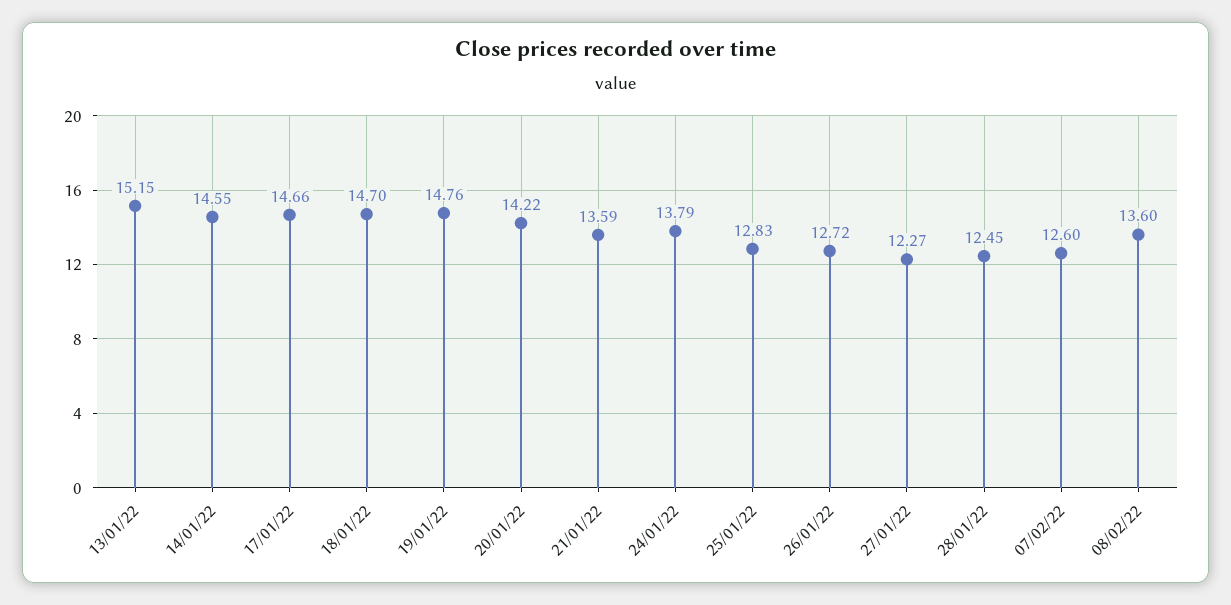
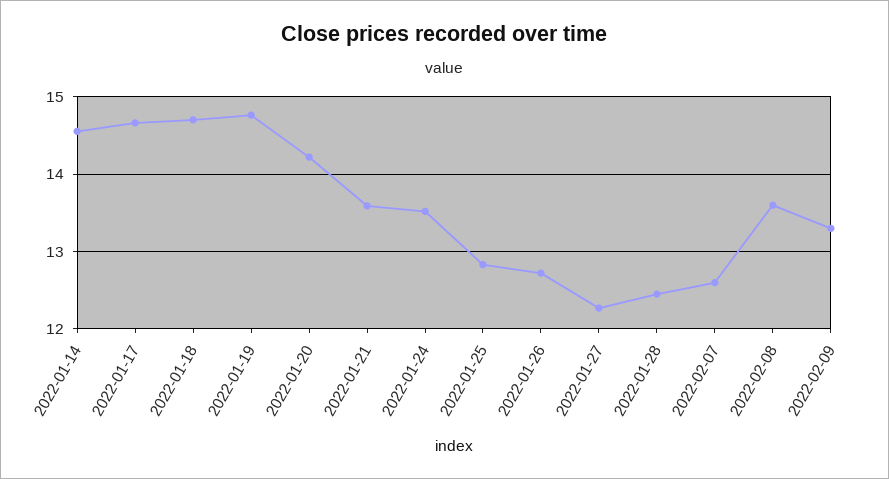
13/01/22: 15.15 -> none
24/01/22: 13.79 -> 13.5
2022-02-09: none -> 13.3

